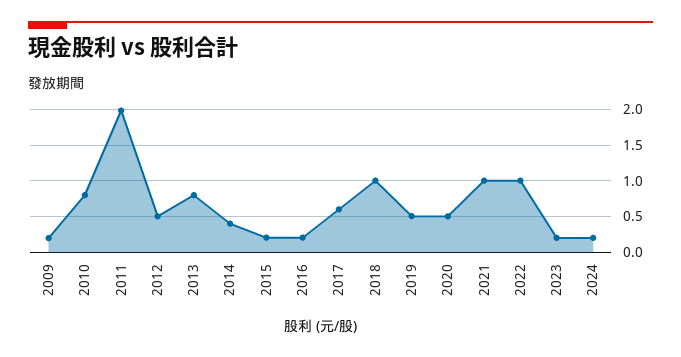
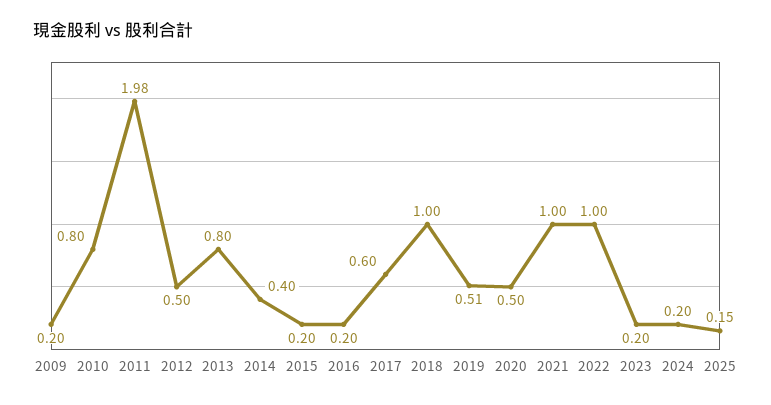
2025: none -> 0.15

